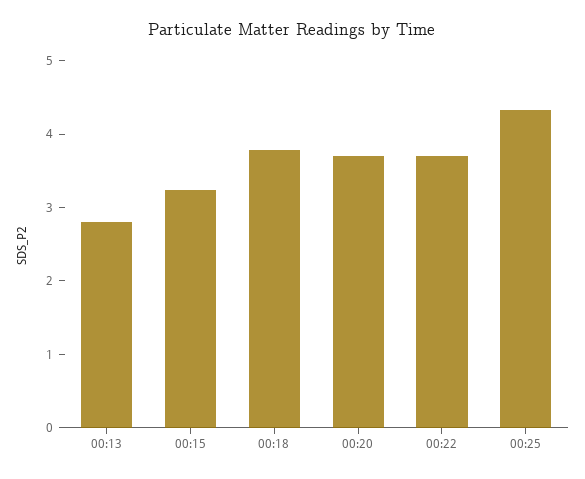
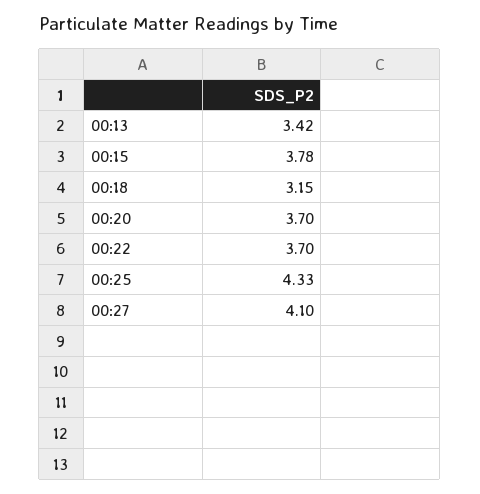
00:13: 2.8 -> 3.42
00:15: 3.2 -> 3.78
00:18: 3.8 -> 3.15
00:27: none -> 4.1

